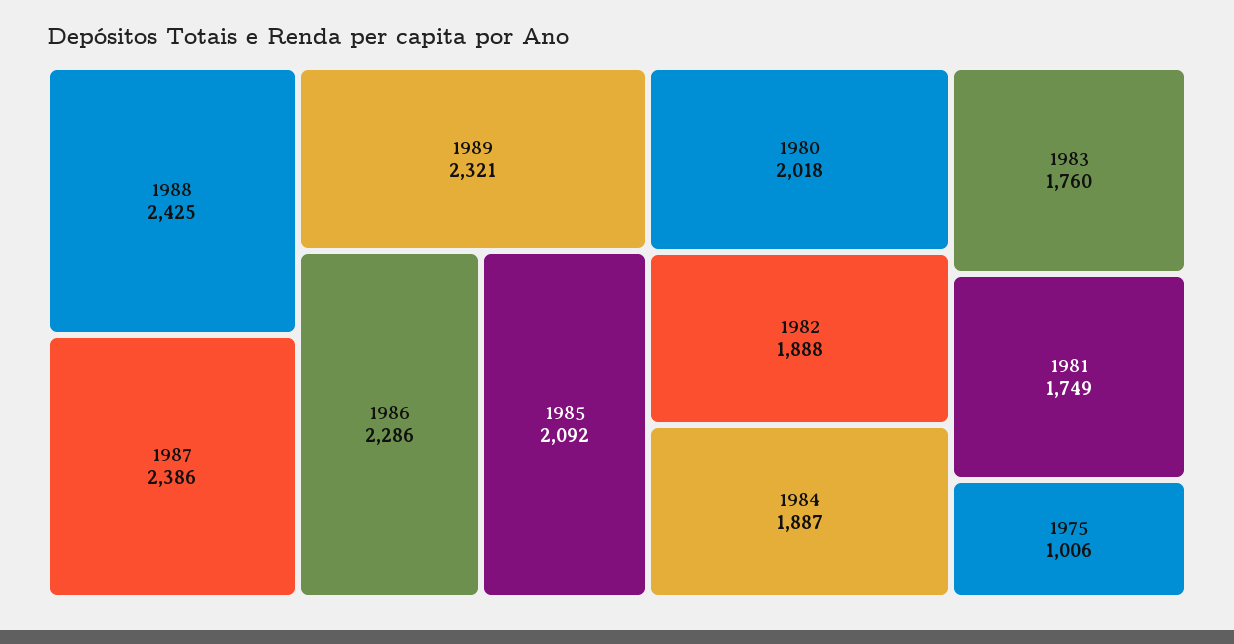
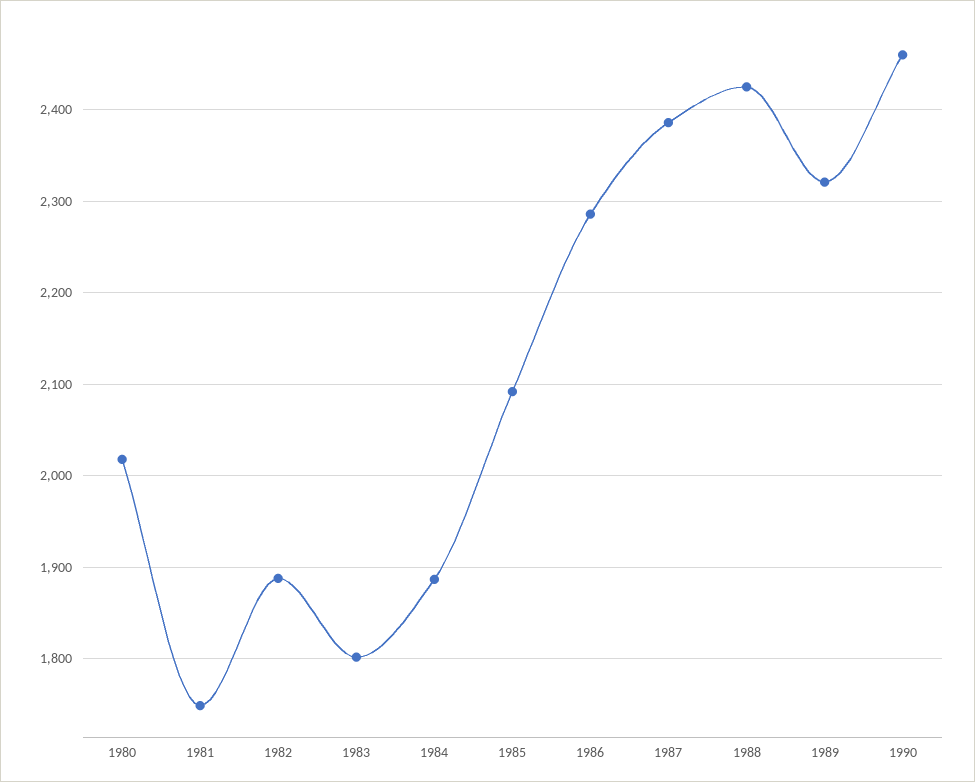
1983: 1760 -> 1800
1975: 1006 -> none
1990: none -> 2460

